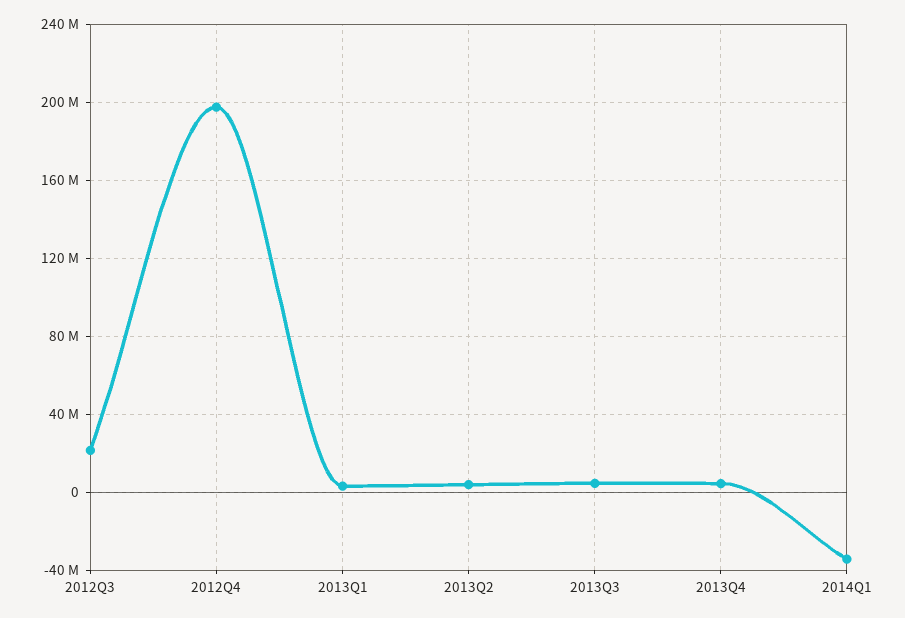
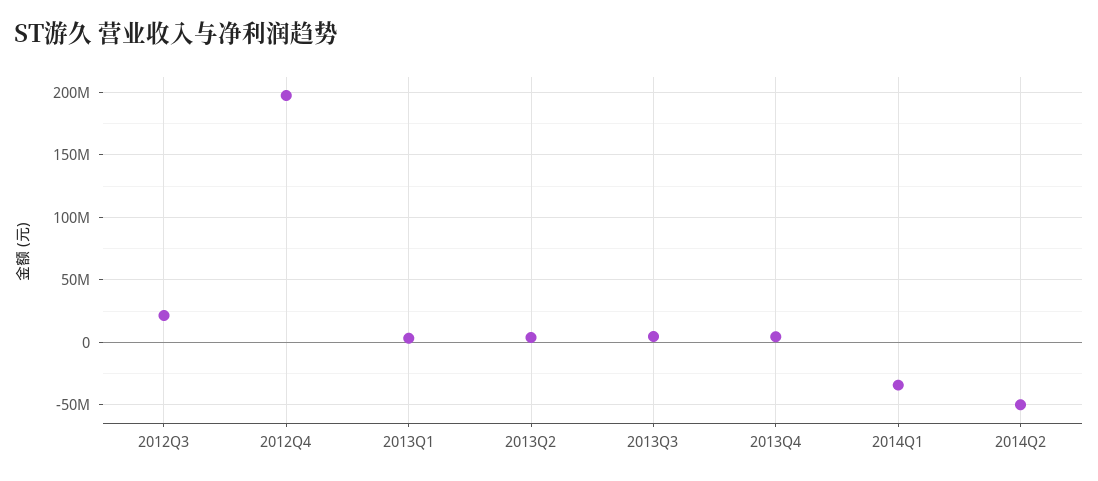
2014Q2: none -> -50000000

